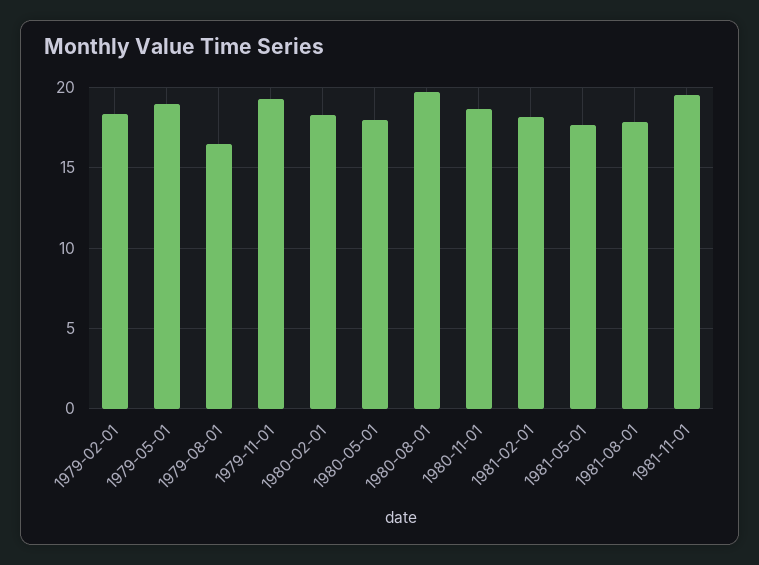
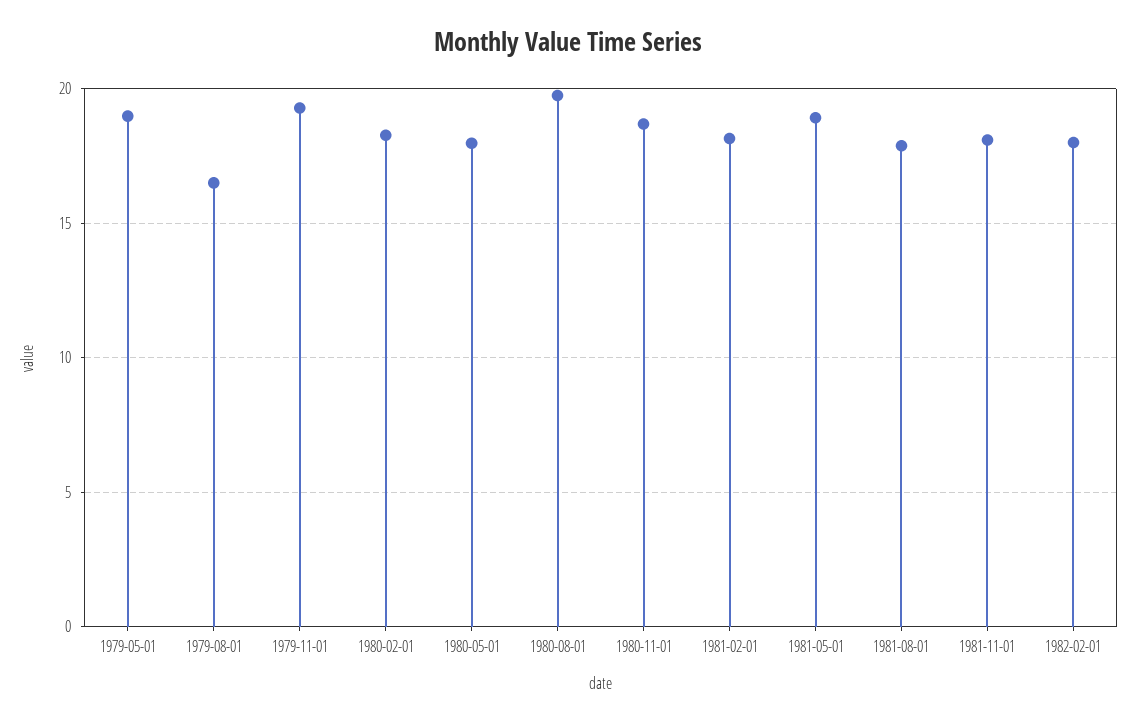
1979-02-01: 18.5 -> none
1981-05-01: 17.5 -> 19
1981-11-01: 19.5 -> 18
1982-02-01: none -> 18

